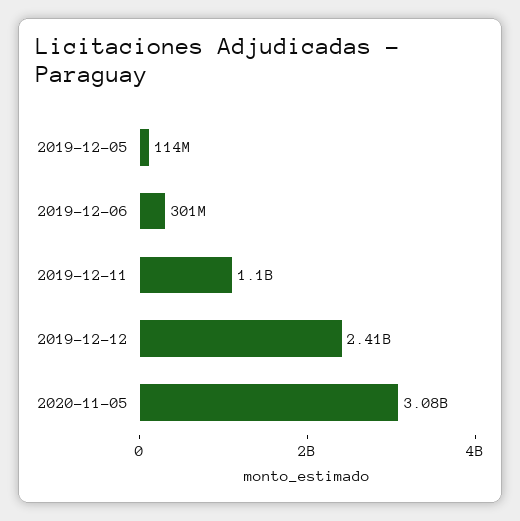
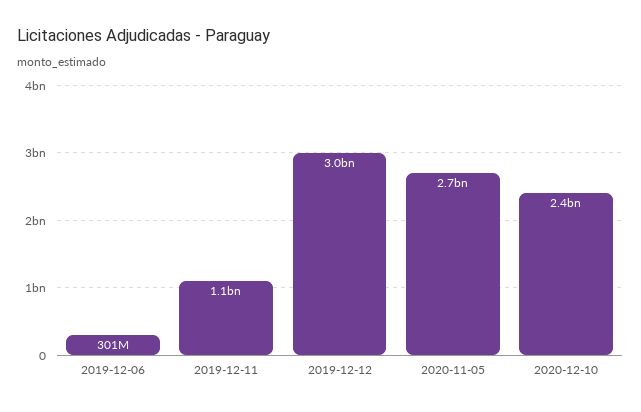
2019-12-05: 114000000 -> none
2019-12-12: 2410000000 -> 3000000000
2020-11-05: 3080000000 -> 2700000000
2020-12-10: none -> 2400000000

